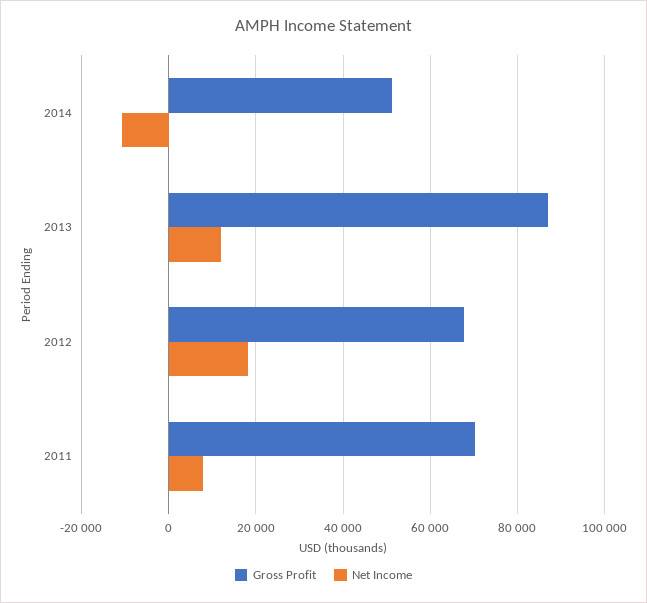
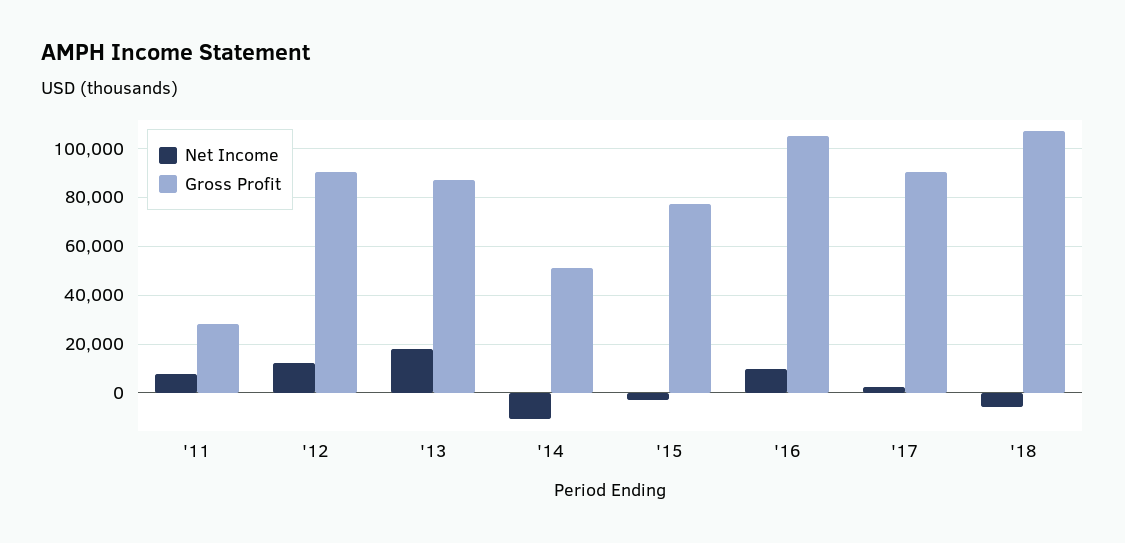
Net Income, 2013: 12000 -> 17500
Gross Profit, 2012: 68000 -> 90000
Net Income, 2012: 18000 -> 12500
Gross Profit, 2011: 70000 -> 27500
Net Income, '15: none -> -2500
Gross Profit, '15: none -> 77500
Net Income, '16: none -> 10000
Gross Profit, '16: none -> 105000
Net Income, '17: none -> 2500
Gross Profit, '17: none -> 90000
Net Income, '18: none -> -5000
Gross Profit, '18: none -> 107500

